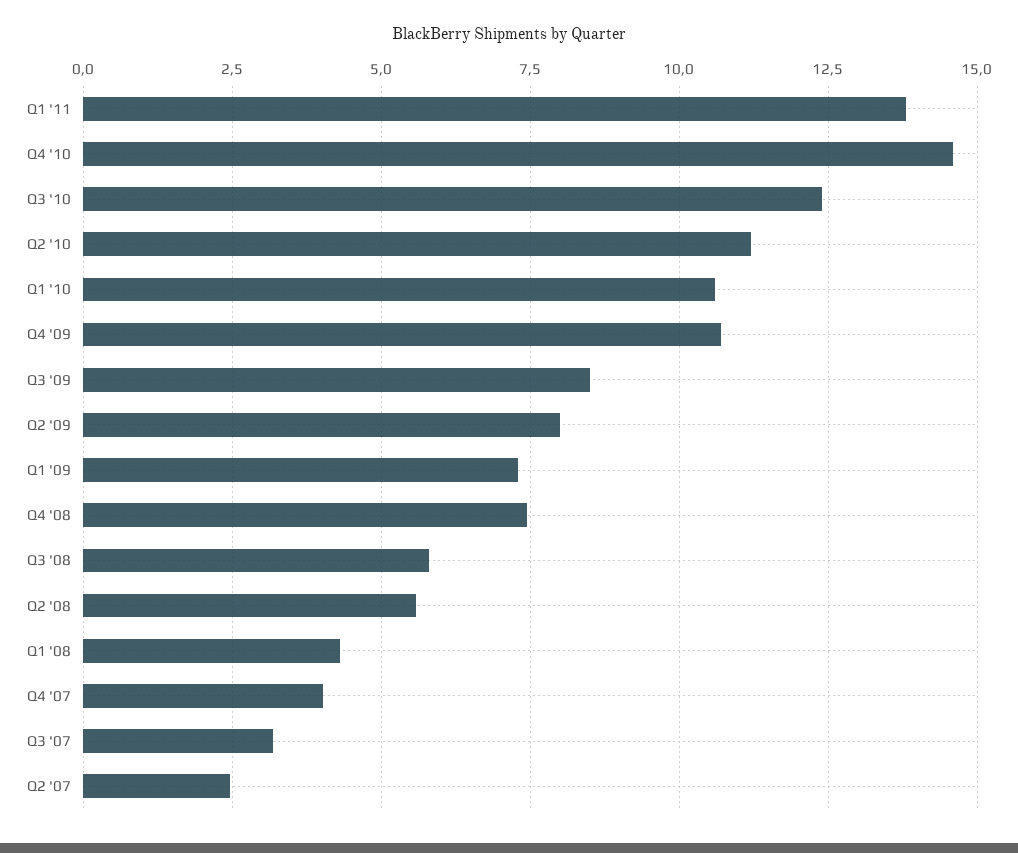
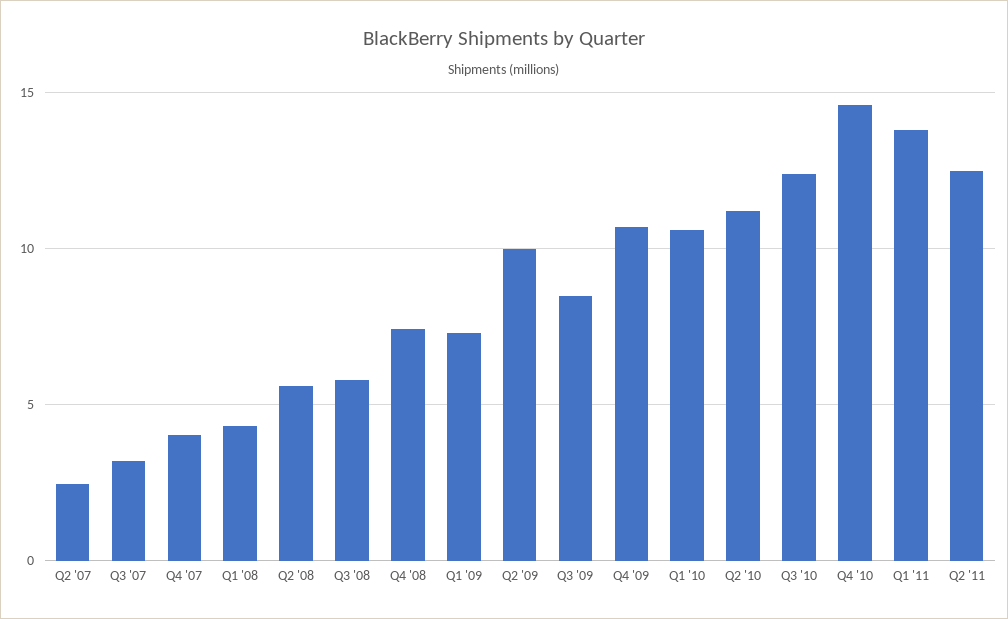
Q2 '09: 8 -> 10
Q2 '11: none -> 12.5

